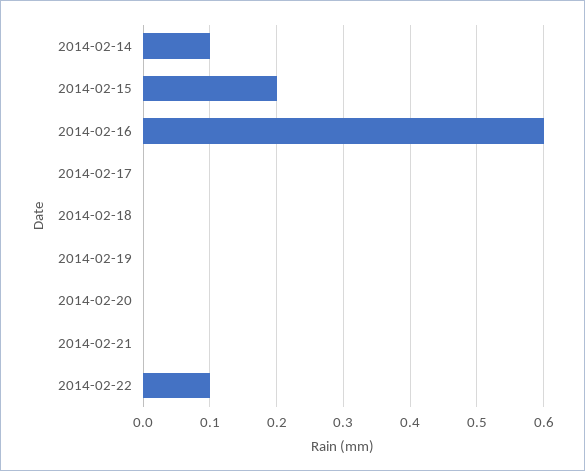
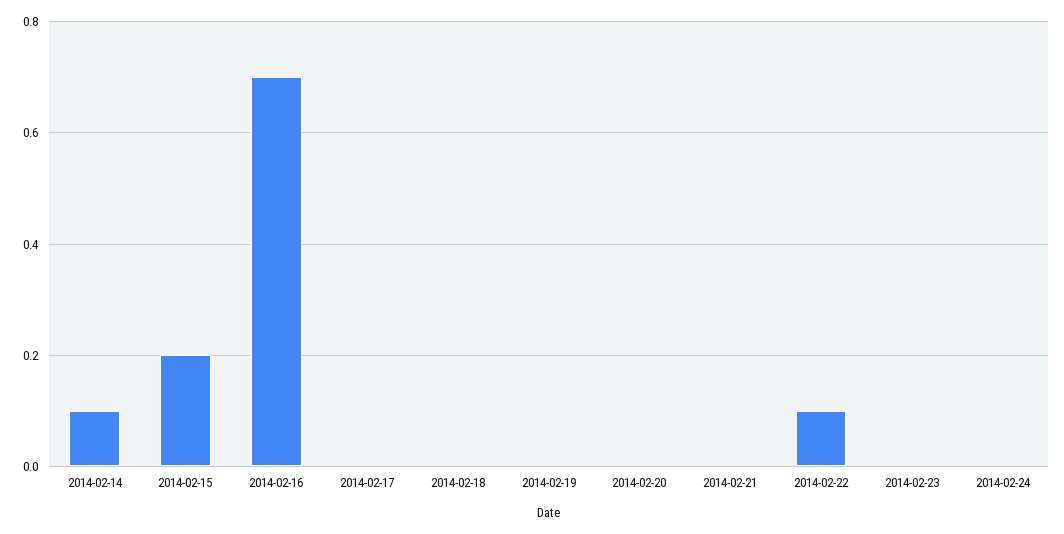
2014-02-16: 0.6 -> 0.7
2014-02-23: none -> 0
2014-02-24: none -> 0

